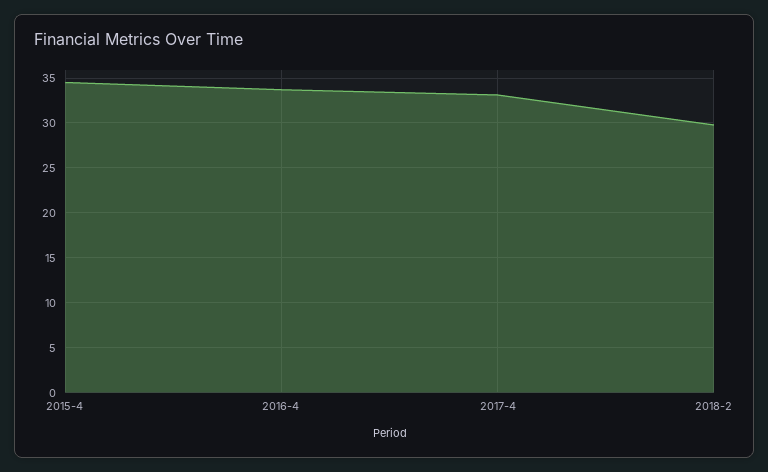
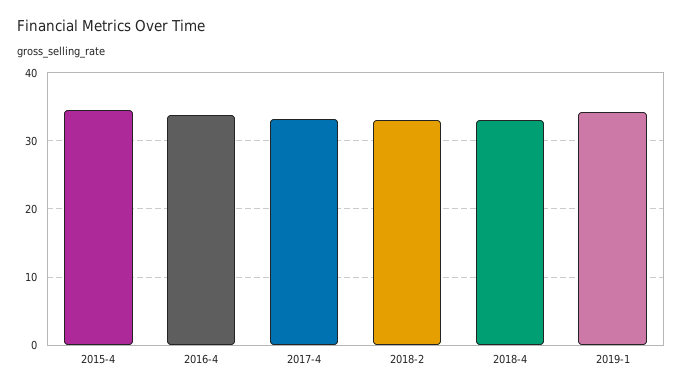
2018-2: 30 -> 33
2018-4: none -> 33
2019-1: none -> 34

